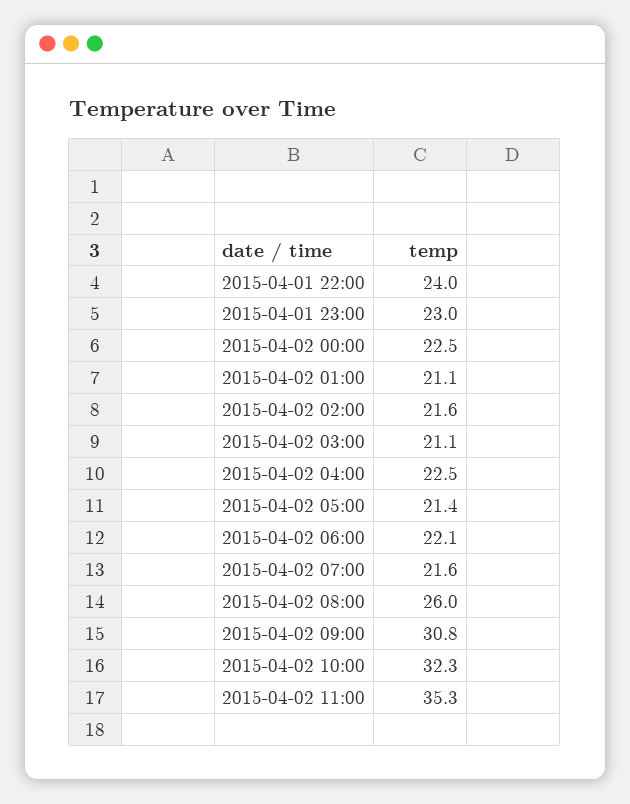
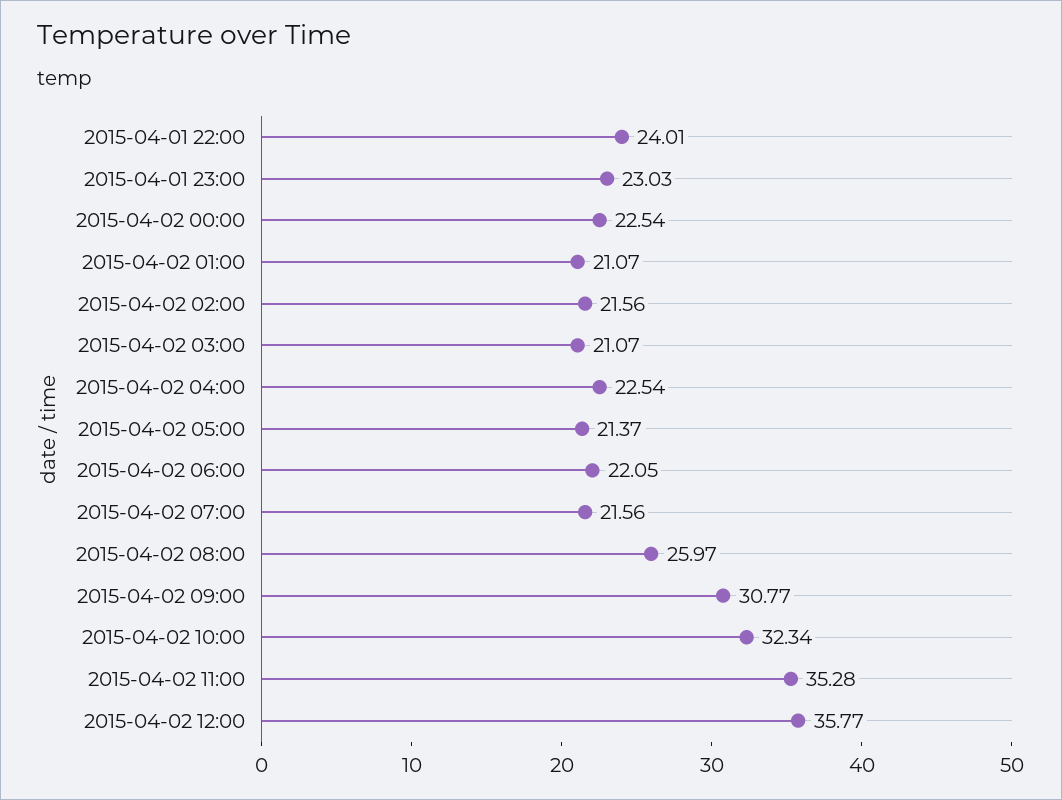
2015-04-02 12:00: none -> 35.77

